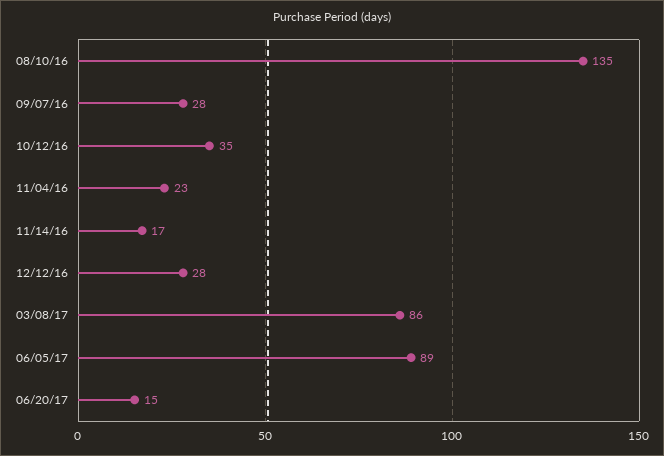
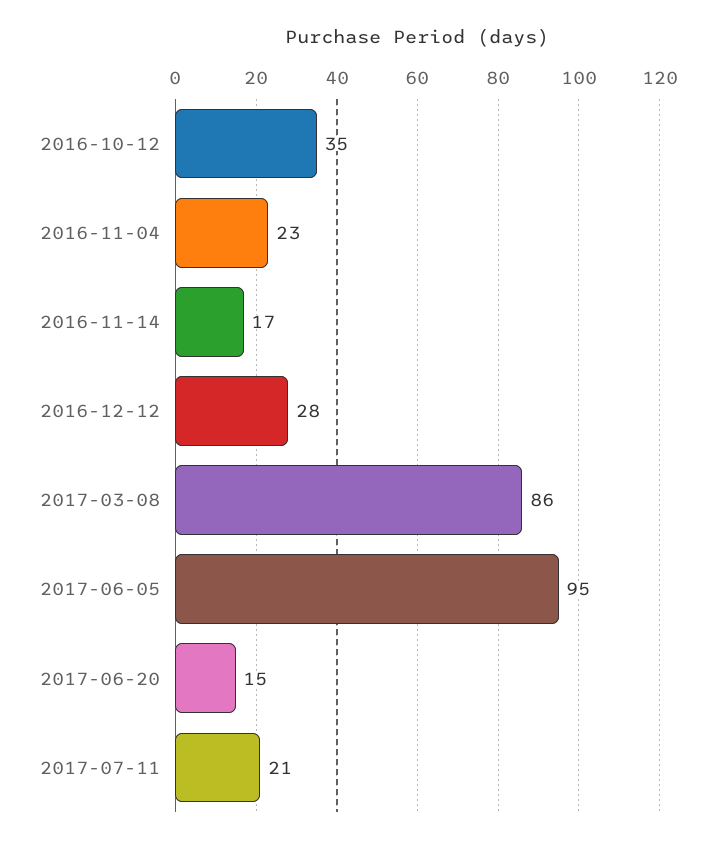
08/10/16: 135 -> none
09/07/16: 28 -> none
06/05/17: 89 -> 95
2017-07-11: none -> 21

